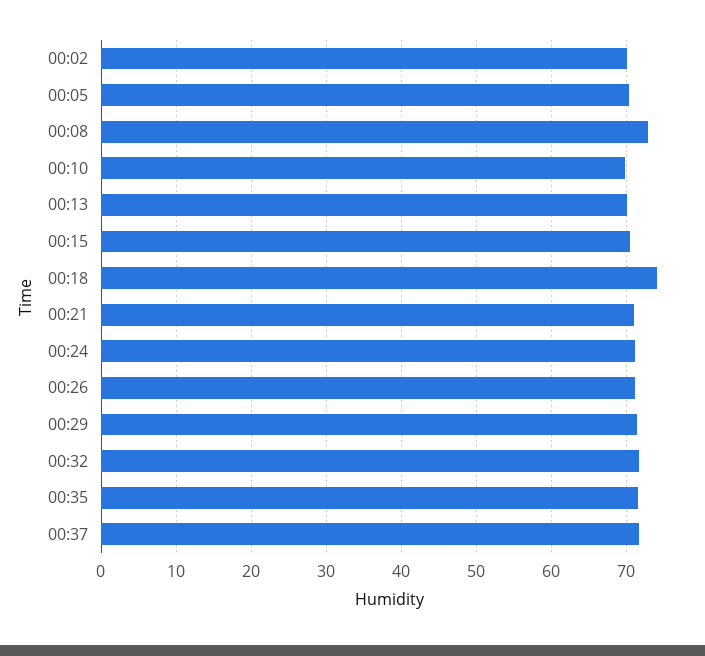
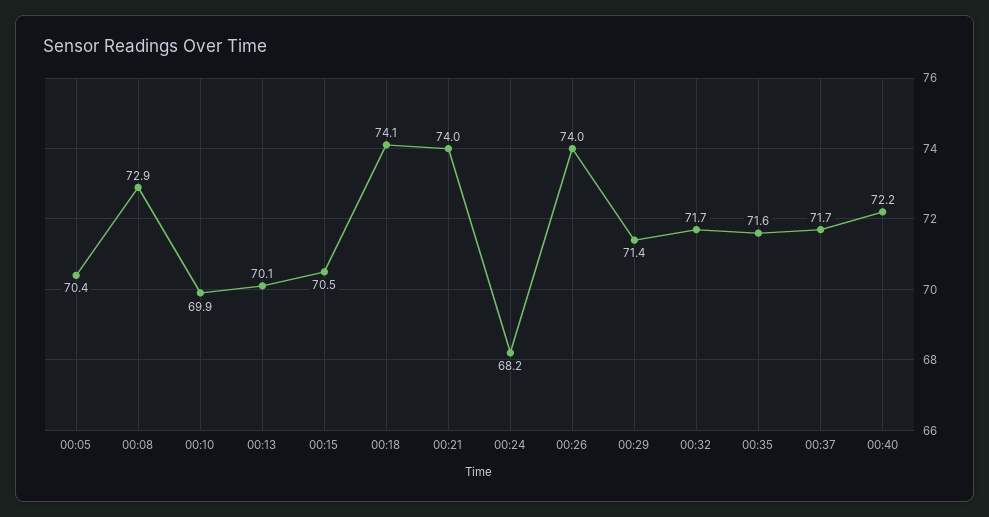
00:02: 70 -> none
00:21: 71 -> 74
00:24: 71 -> 68.2
00:26: 71 -> 74
00:40: none -> 72.2

